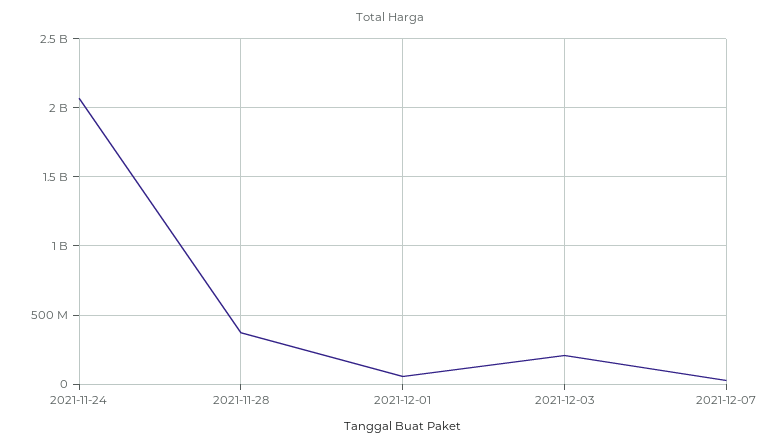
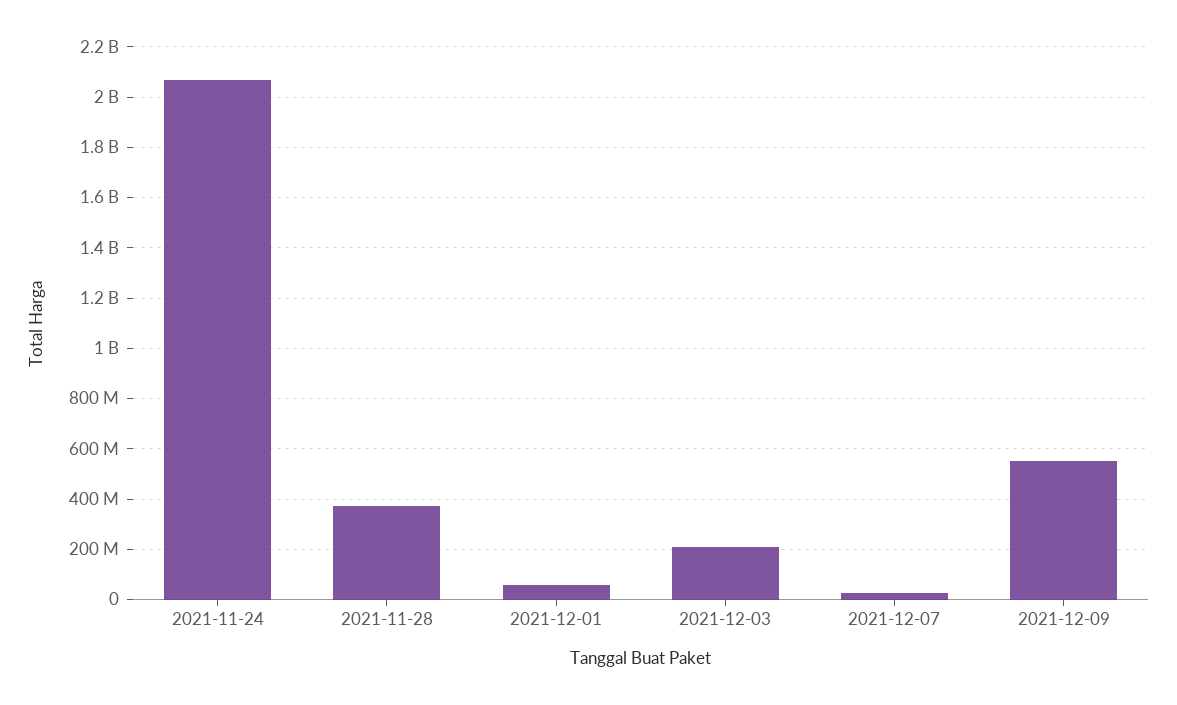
2021-12-09: none -> 550000000

